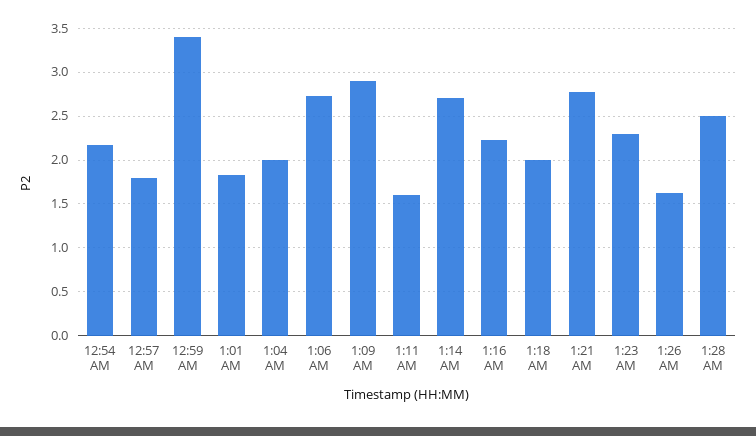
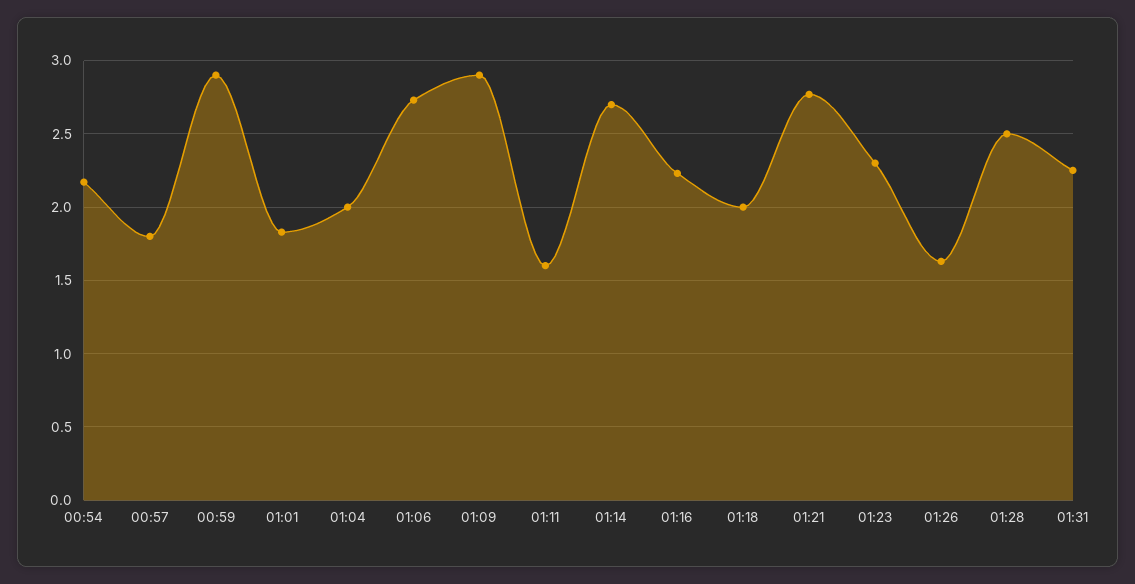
12:59 AM: 3.4 -> 2.9
01:31: none -> 2.25

